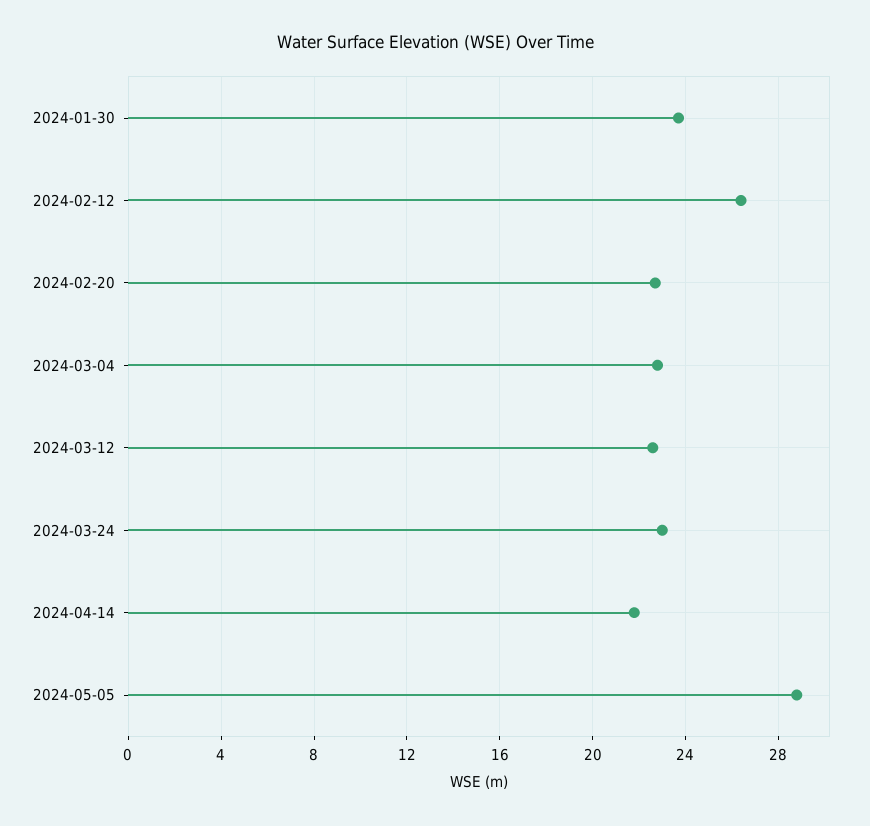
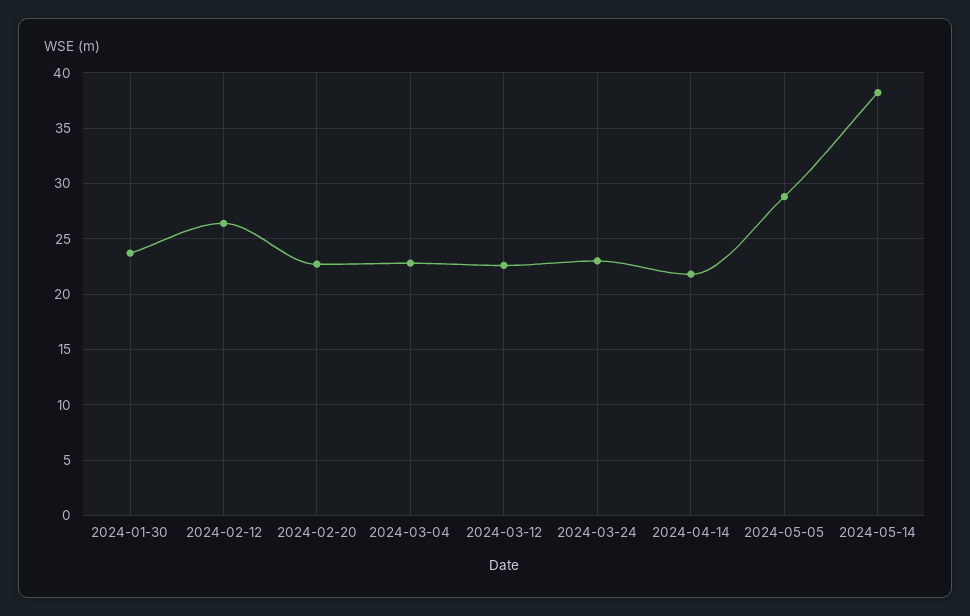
2024-05-14: none -> 38

